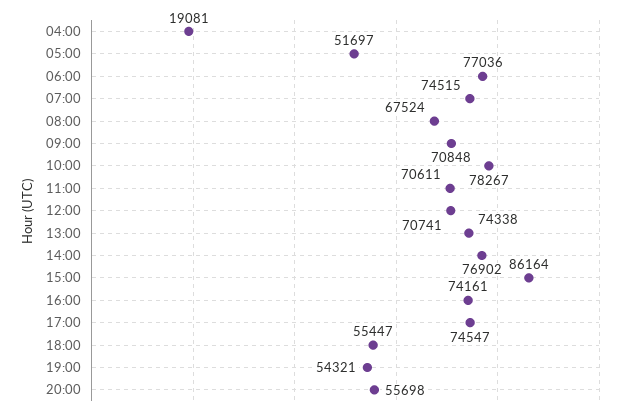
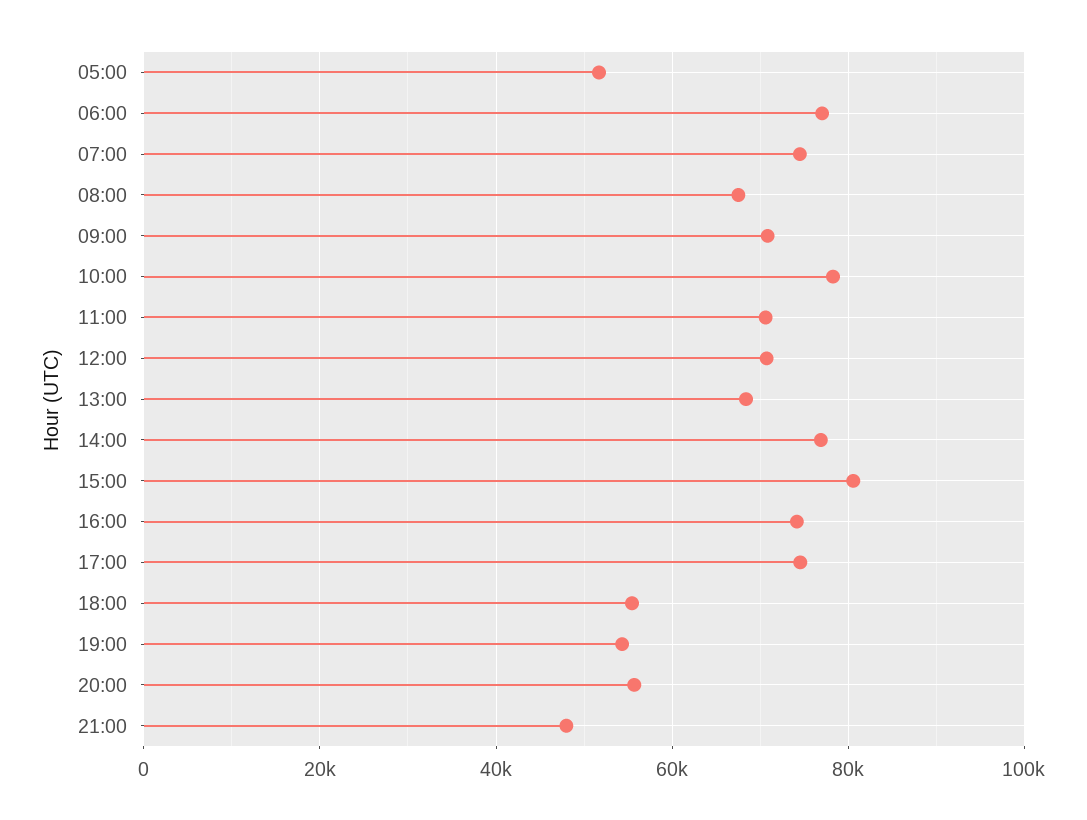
04:00: 19081 -> none
13:00: 74338 -> 68000
15:00: 86164 -> 80000
21:00: none -> 48000

